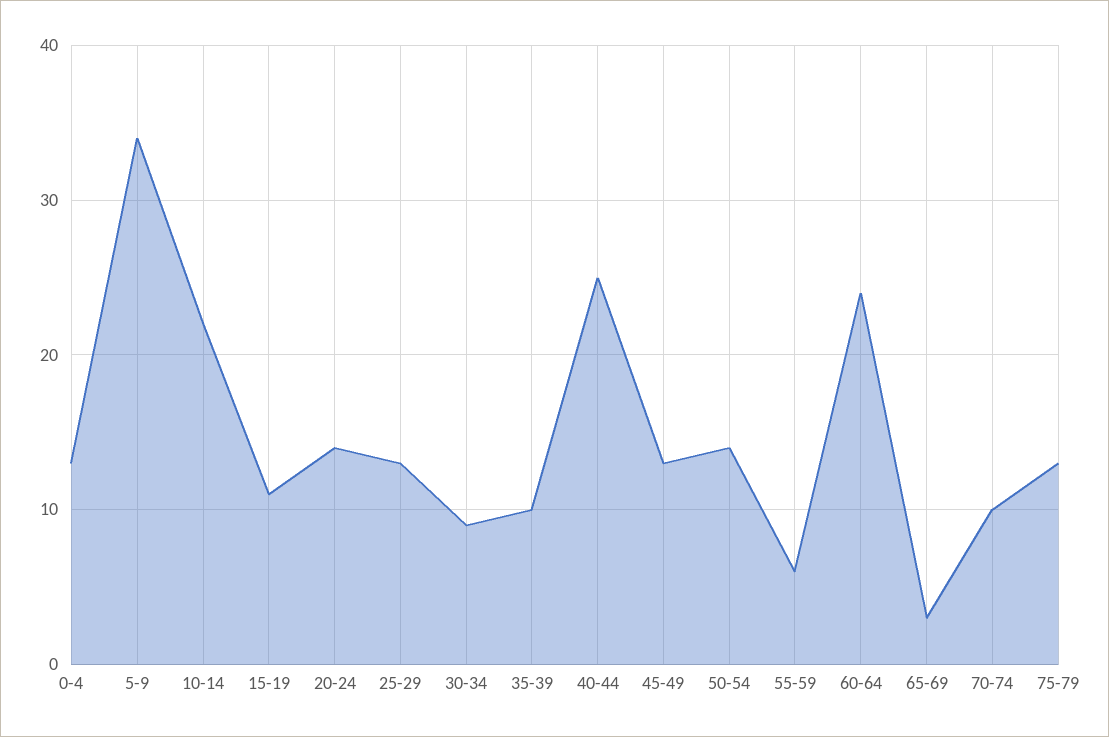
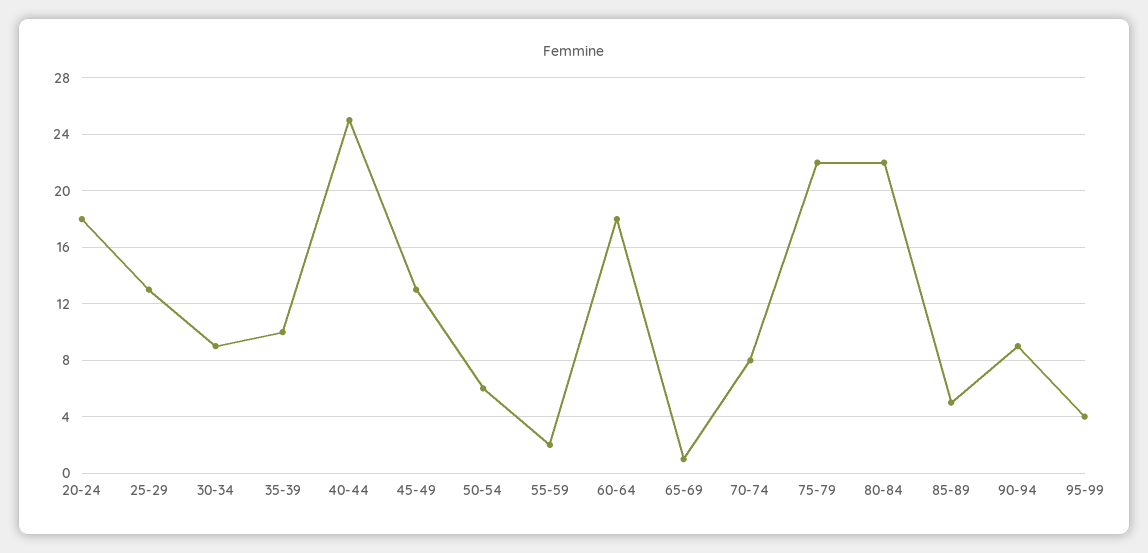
0-4: 13 -> none
5-9: 34 -> none
10-14: 22 -> none
15-19: 11 -> none
20-24: 14 -> 18
50-54: 14 -> 6
55-59: 6 -> 2
60-64: 24 -> 18
65-69: 3 -> 1
70-74: 10 -> 8
75-79: 13 -> 22
80-84: none -> 22
85-89: none -> 5
90-94: none -> 9
95-99: none -> 4

